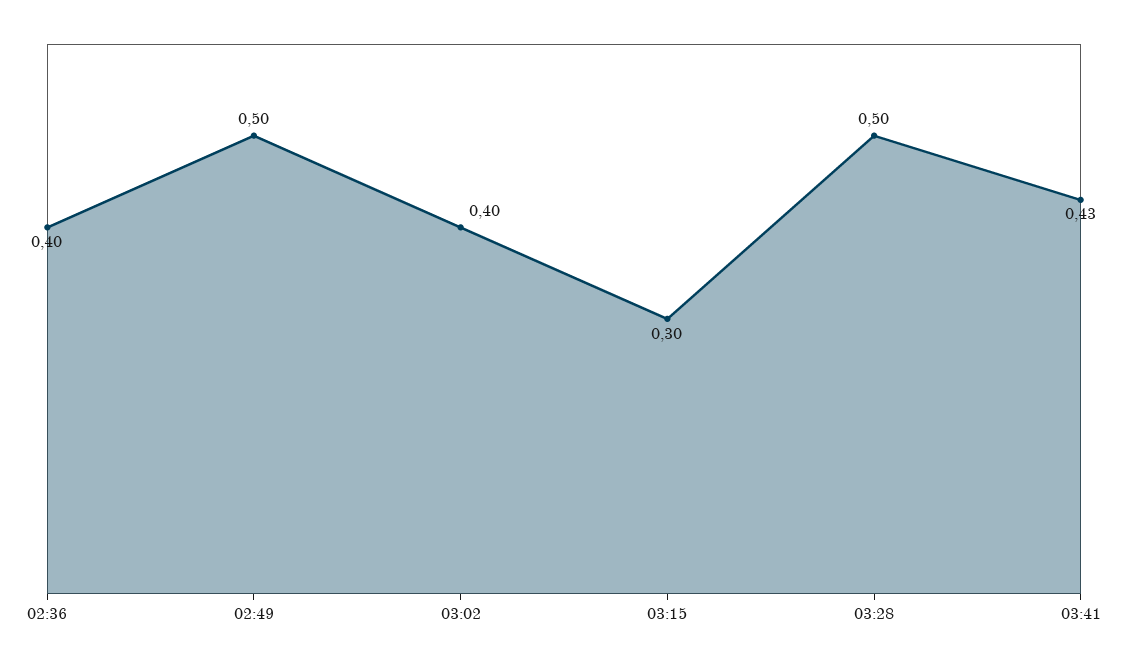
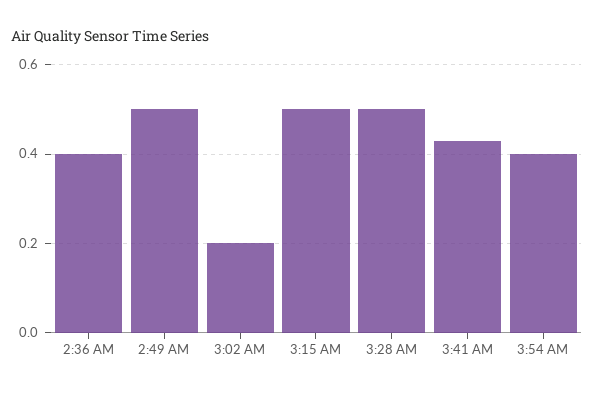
03:02: 0.4 -> 0.2
03:15: 0.3 -> 0.5
3:54 AM: none -> 0.4

